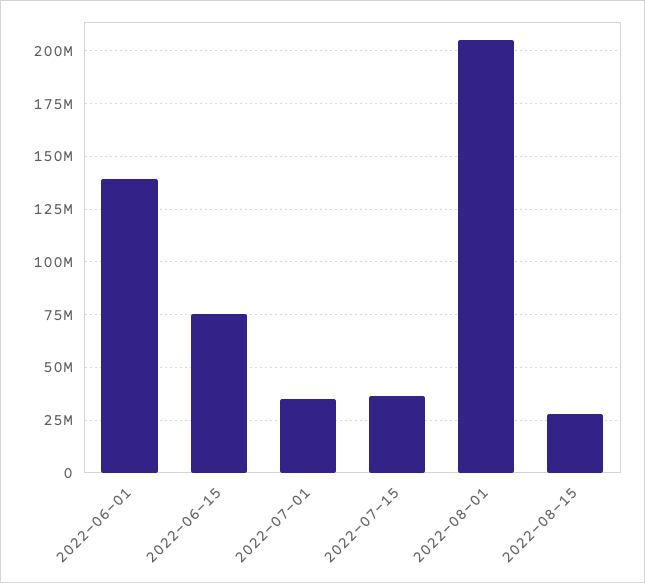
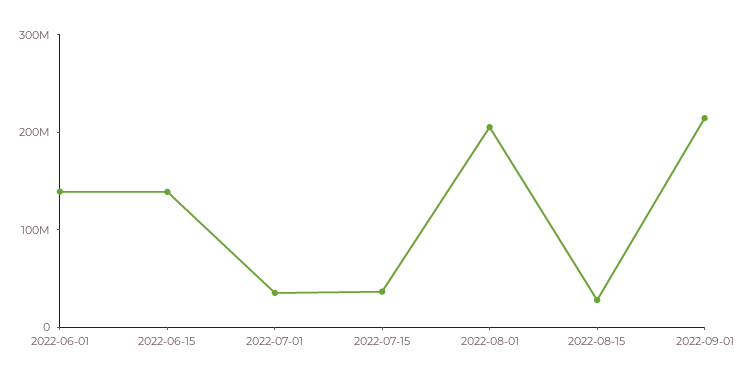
2022-06-15: 75000000 -> 140000000
2022-09-01: none -> 220000000

